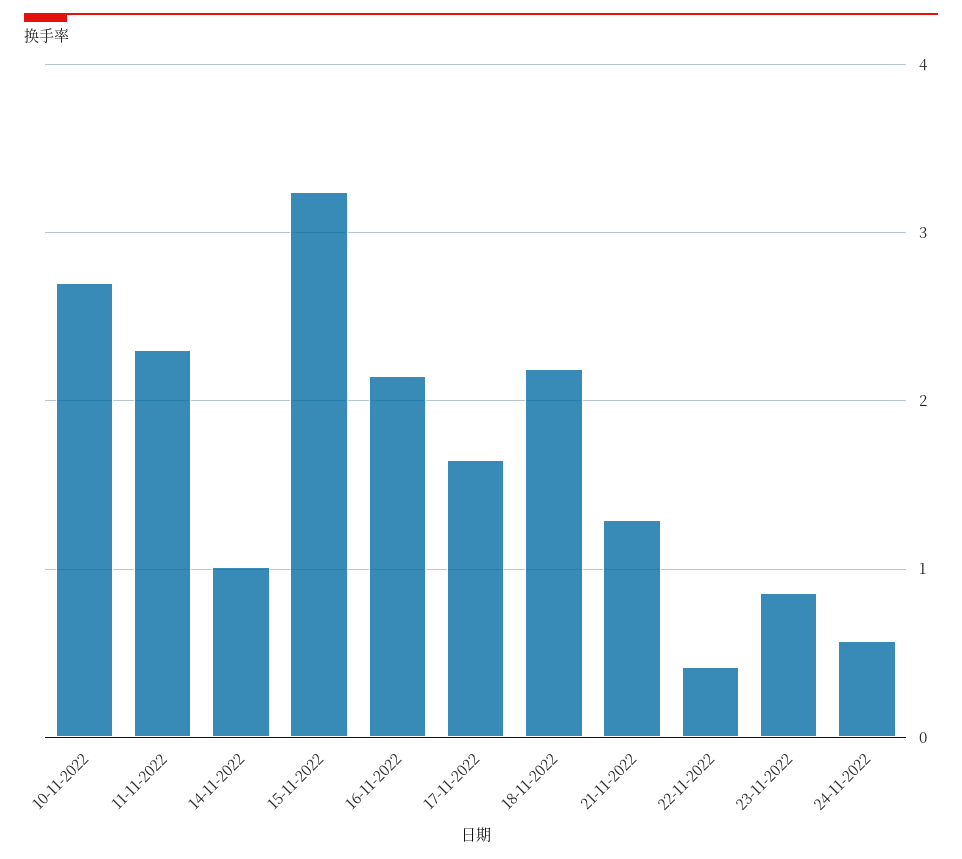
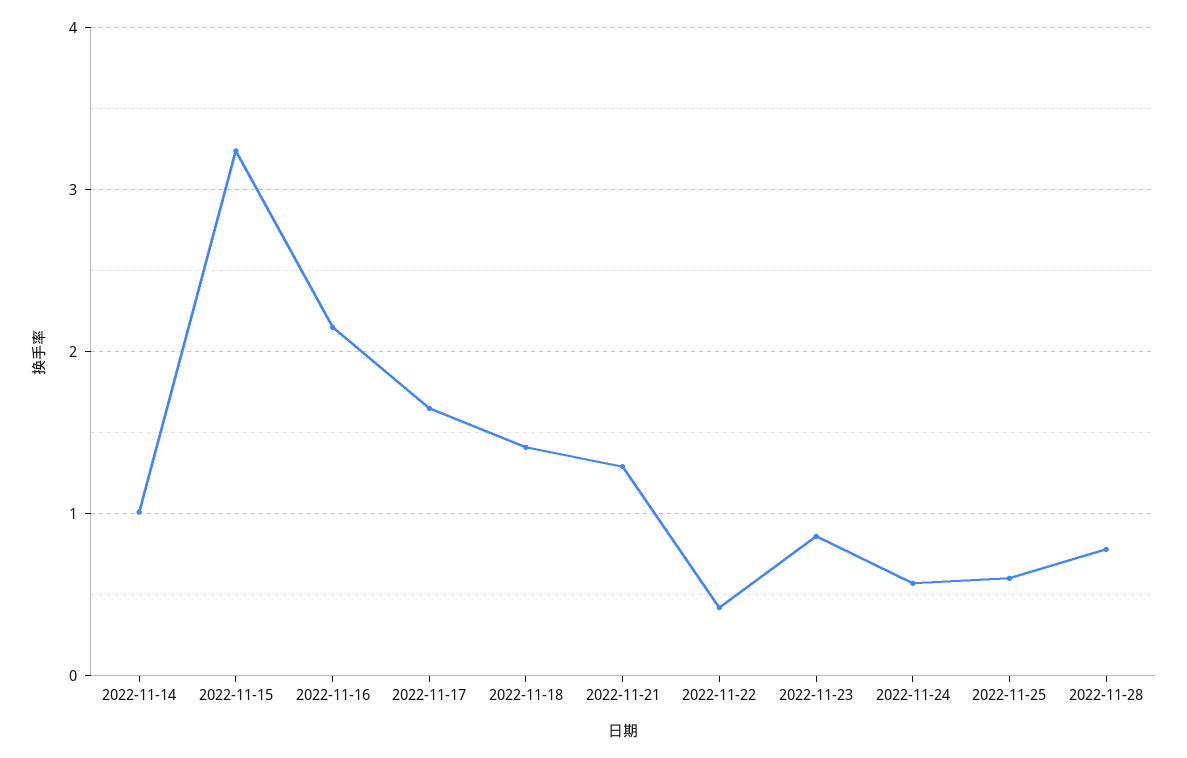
10-11-2022: 2.7 -> none
11-11-2022: 2.3 -> none
18-11-2022: 2.2 -> 1.4
2022-11-25: none -> 0.6
2022-11-28: none -> 0.8

